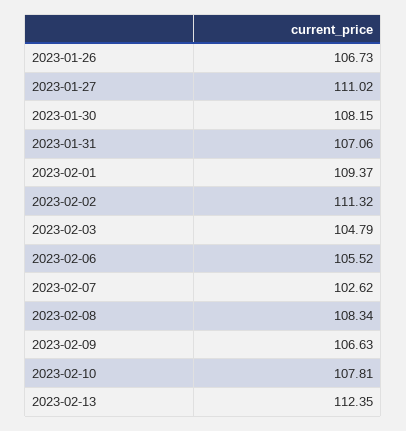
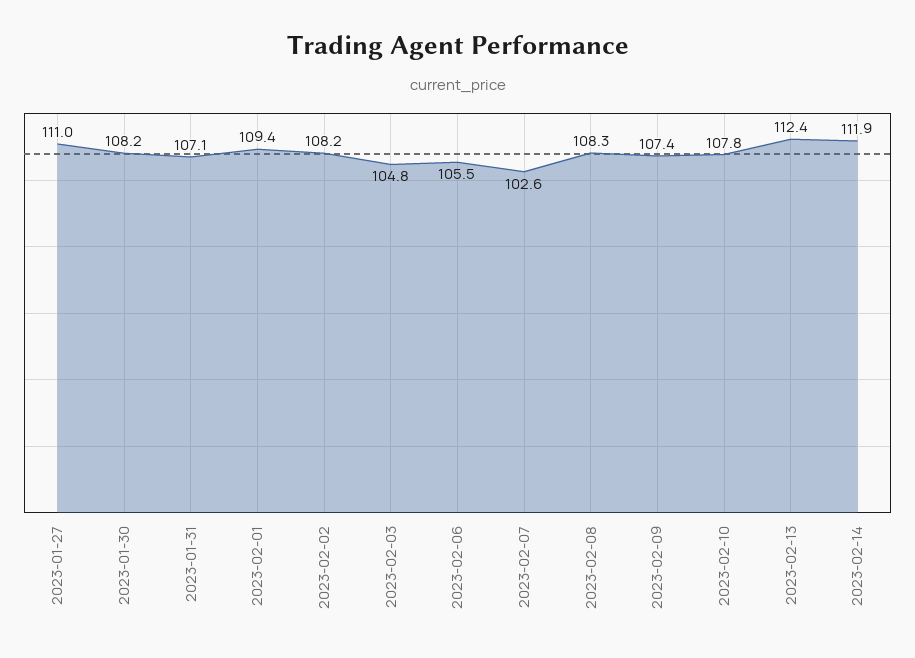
2023-01-26: 106.73 -> none
2023-02-02: 111.32 -> 108.2
2023-02-09: 106.63 -> 107.4
2023-02-14: none -> 111.9

